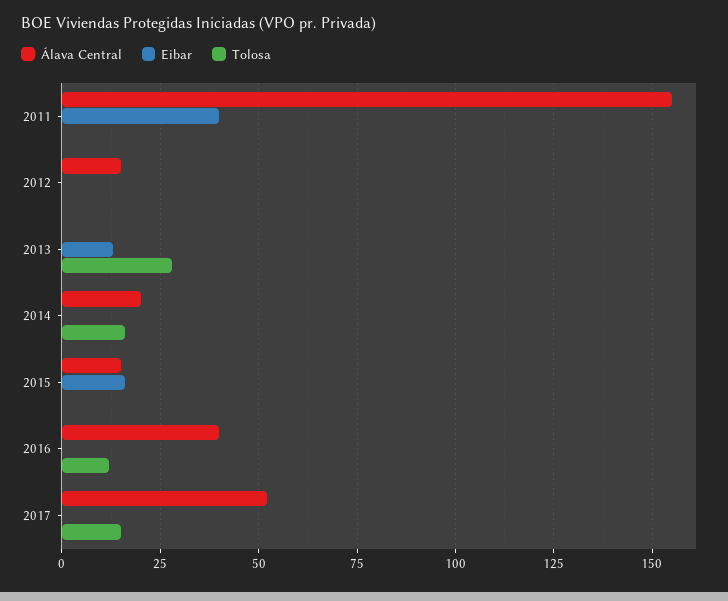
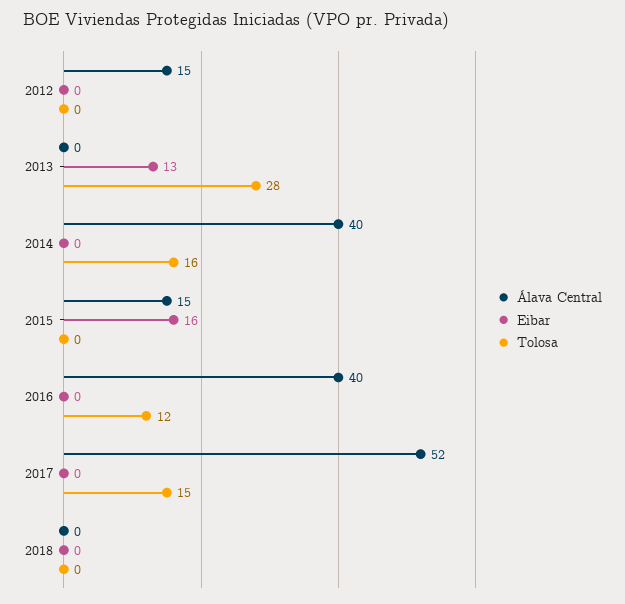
Álava Central, 2011: 155 -> none
Eibar, 2011: 40 -> none
Tolosa, 2011: 0 -> none
Álava Central, 2014: 20 -> 40
Álava Central, 2018: none -> 0
Eibar, 2018: none -> 0
Tolosa, 2018: none -> 0

